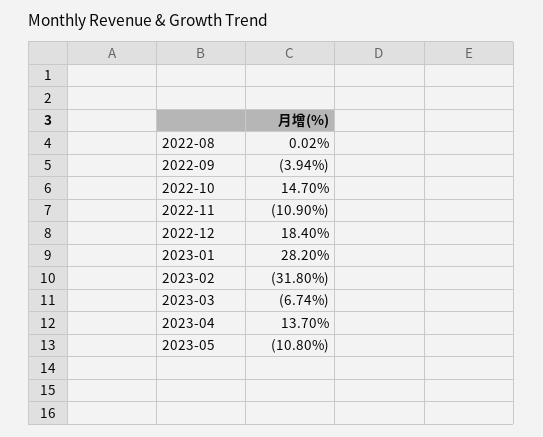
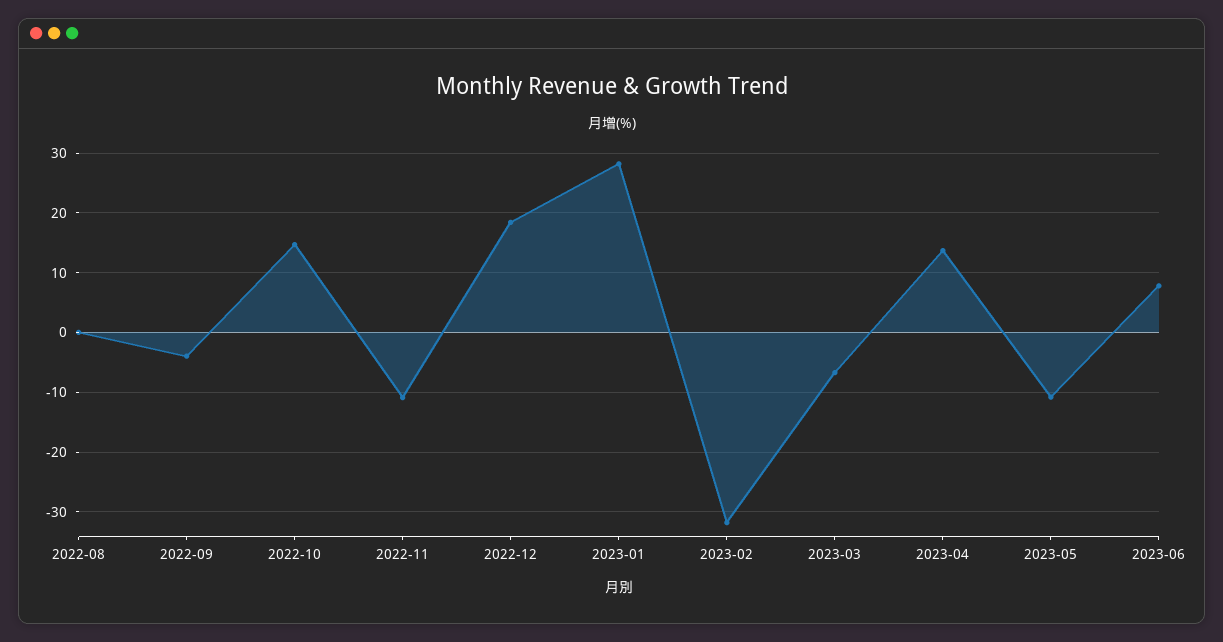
2023-06: none -> 8

